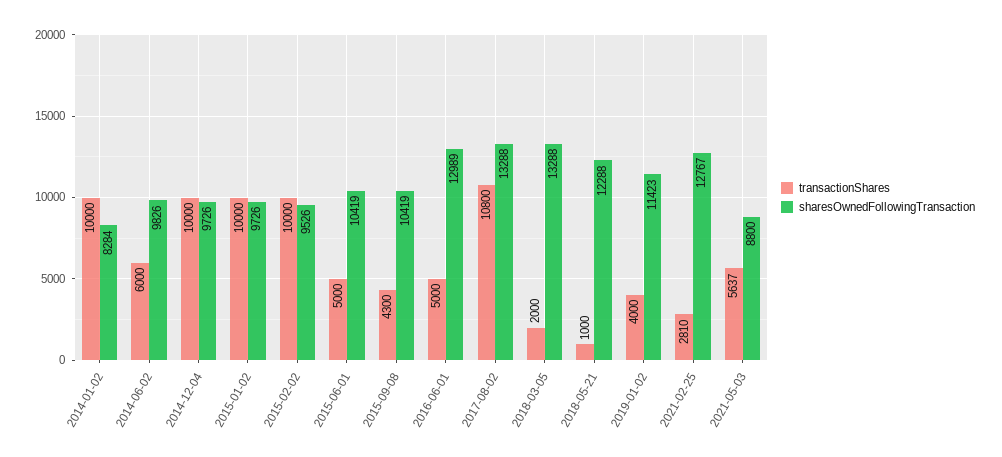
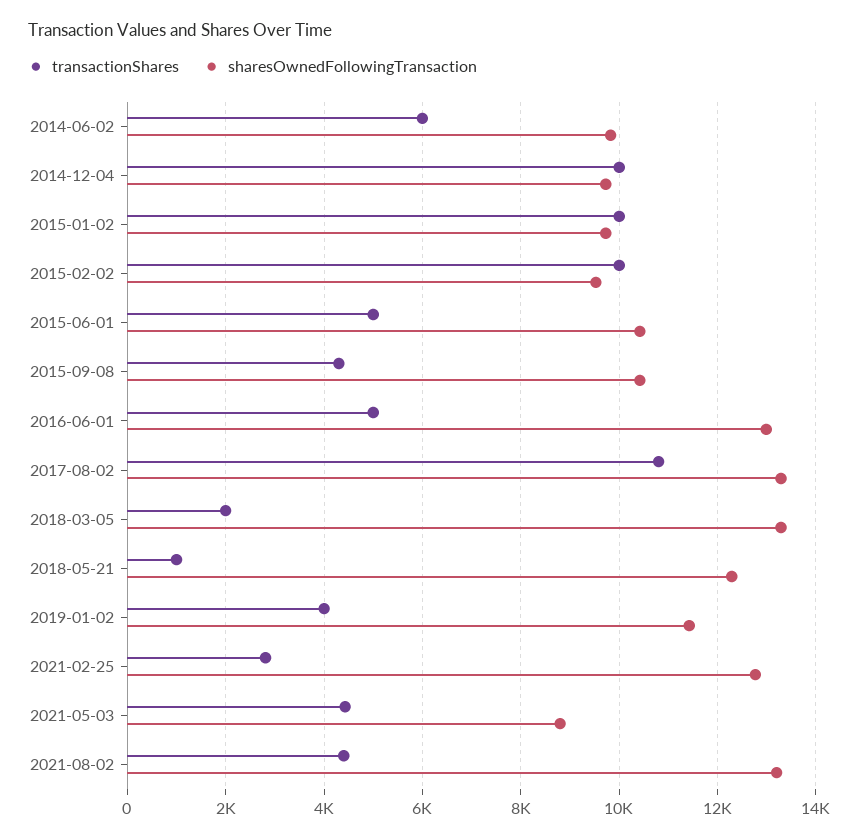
transactionShares, 2014-01-02: 10000 -> none
sharesOwnedFollowingTransaction, 2014-01-02: 8284 -> none
transactionShares, 2021-05-03: 5637 -> 4400
transactionShares, 2021-08-02: none -> 4400
sharesOwnedFollowingTransaction, 2021-08-02: none -> 13200

